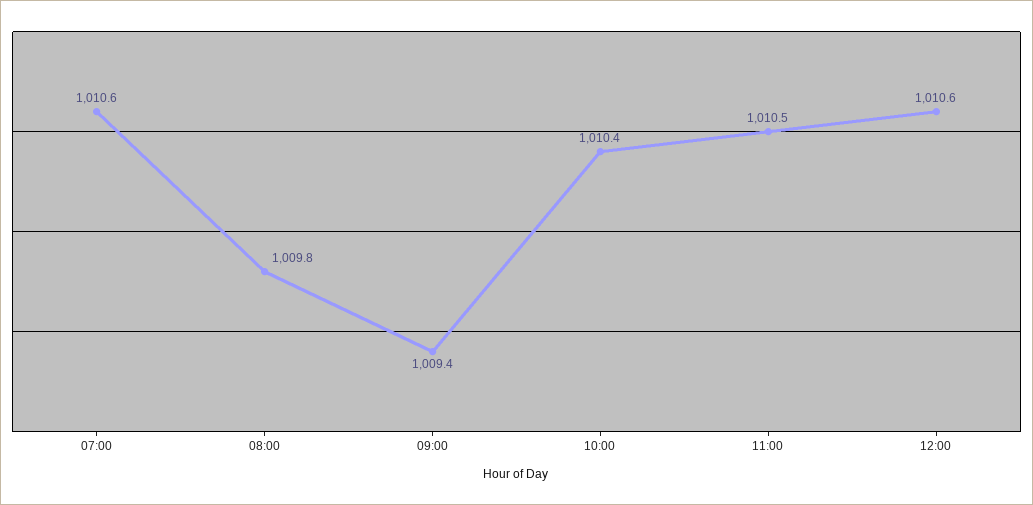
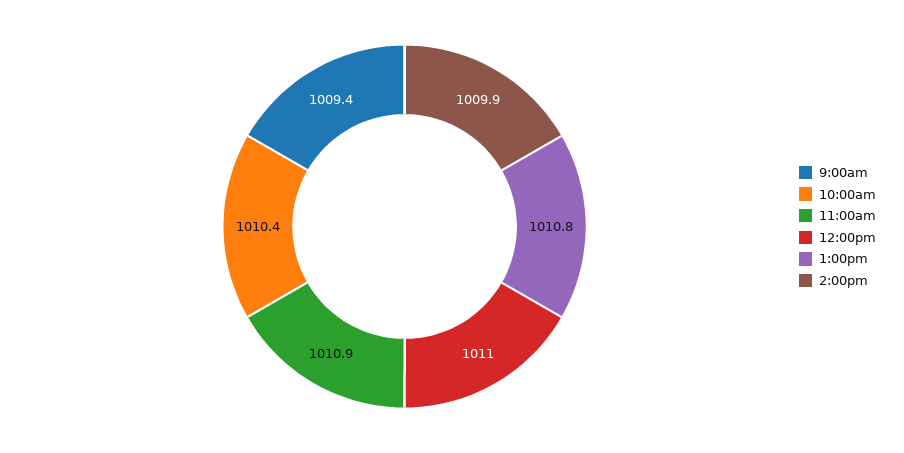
07:00: 1010.6 -> none
08:00: 1009.8 -> none
11:00: 1010.5 -> 1010.9
12:00: 1010.6 -> 1011
1:00pm: none -> 1010.8
2:00pm: none -> 1009.9

